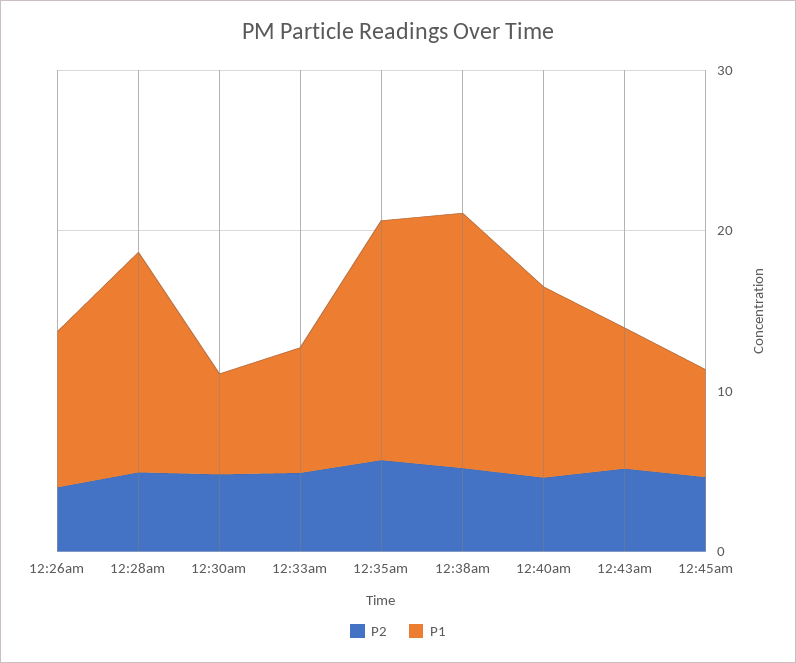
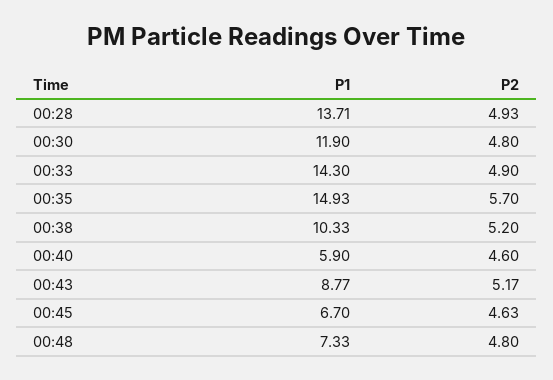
P2, 12:26am: 4 -> none
P1, 12:26am: 10 -> none
P1, 12:30am: 6 -> 11.9
P1, 12:33am: 8 -> 14.3
P1, 12:38am: 16 -> 10.33
P1, 12:40am: 12 -> 5.9
P1, 00:48: none -> 7.33
P2, 00:48: none -> 4.8

